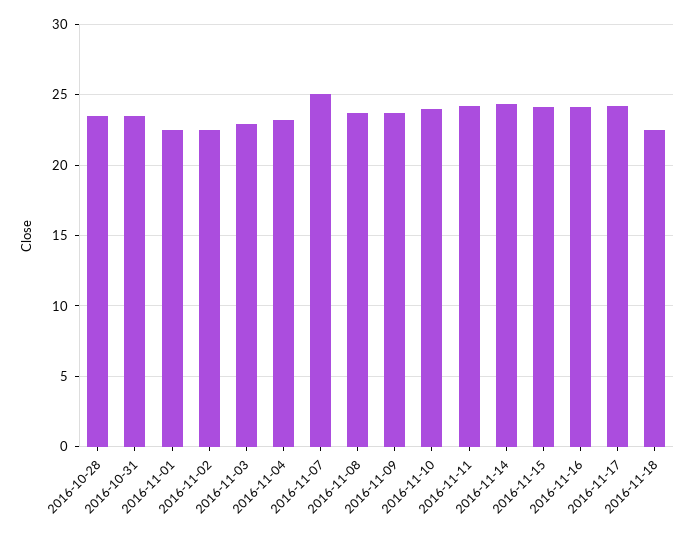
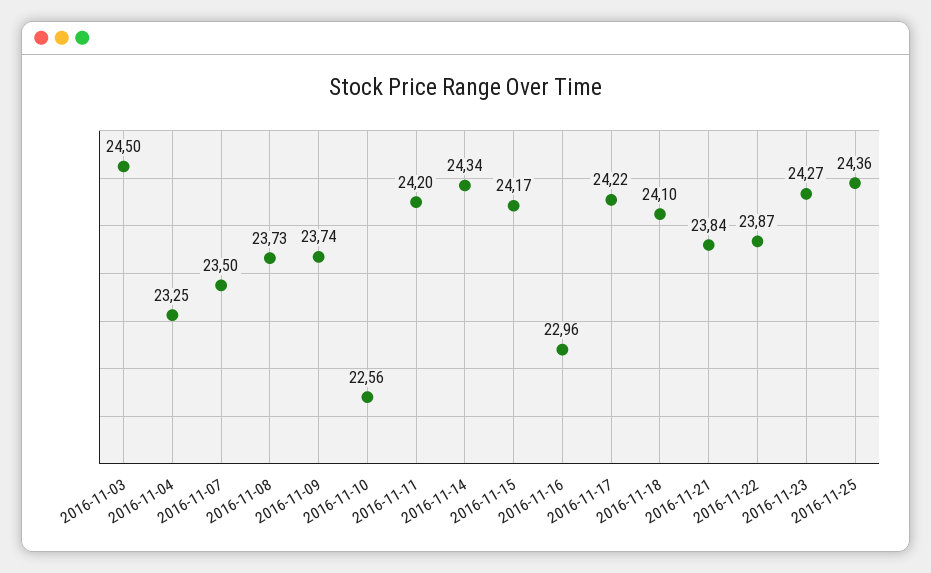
2016-10-28: 23.5 -> none
2016-10-31: 23.5 -> none
2016-11-01: 22.5 -> none
2016-11-02: 22.5 -> none
2016-11-03: 23 -> 24.5
2016-11-07: 25 -> 23.5
2016-11-10: 24 -> 22.56
2016-11-16: 24 -> 22.96
2016-11-18: 22.5 -> 24.1
2016-11-21: none -> 23.84
2016-11-22: none -> 23.87
2016-11-23: none -> 24.27
2016-11-25: none -> 24.36

